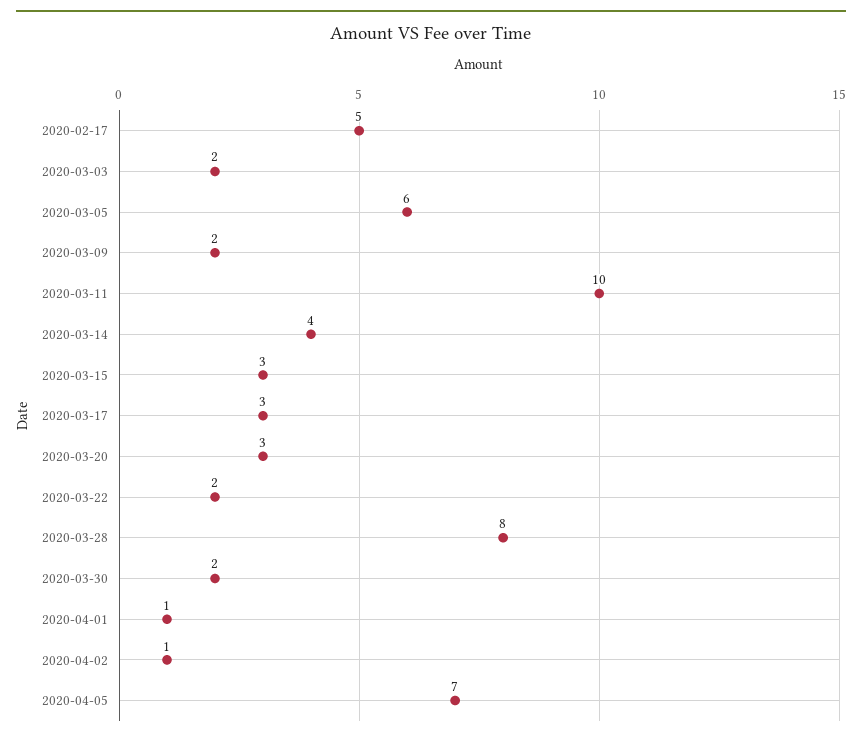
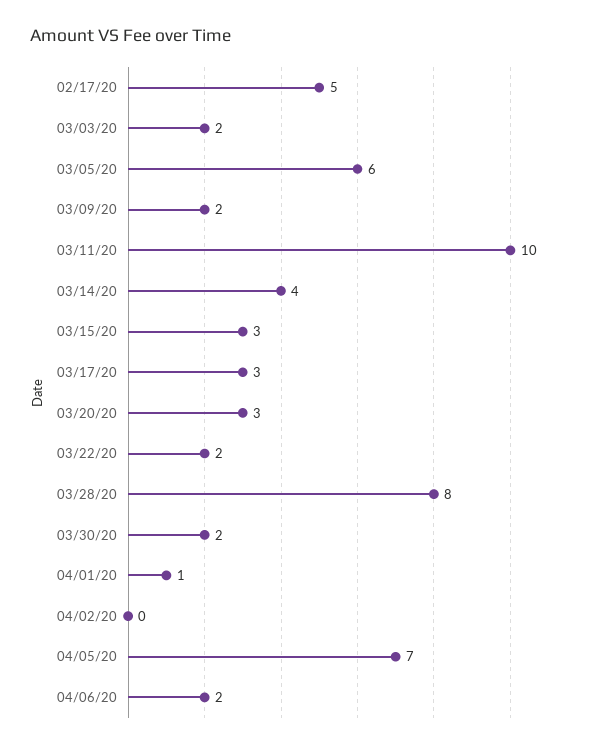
2020-04-02: 1 -> 0
04/06/20: none -> 2

